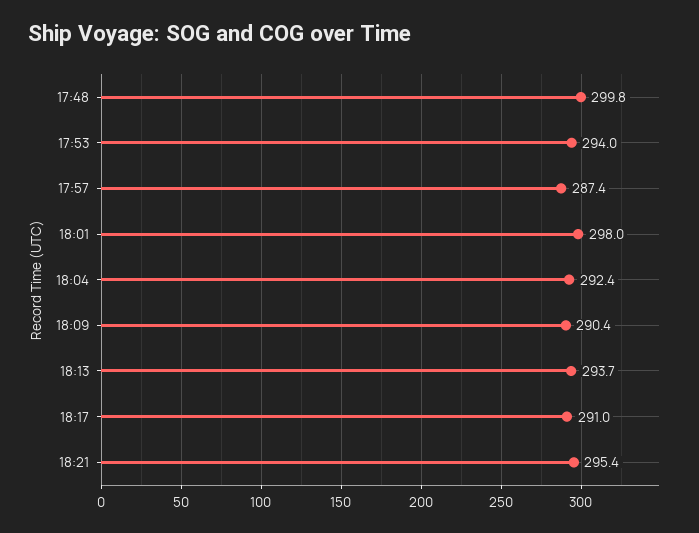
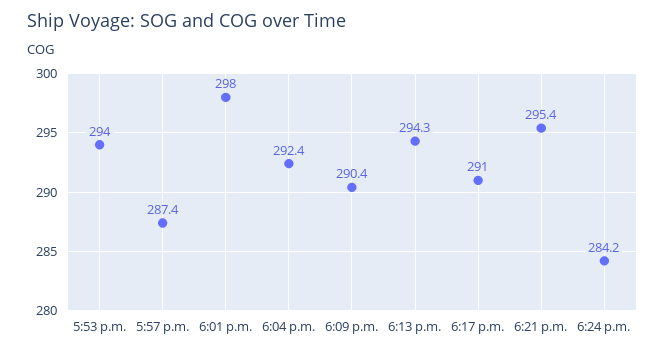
17:48: 299.8 -> none
18:13: 293.7 -> 294.3
6:24 p.m.: none -> 284.2

